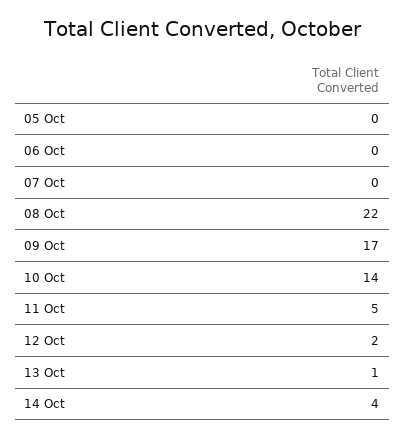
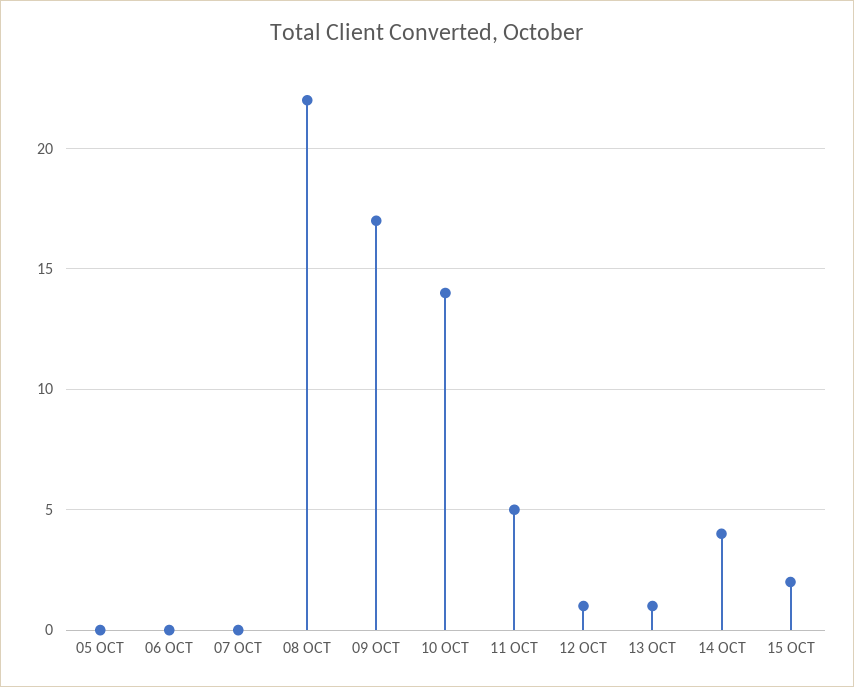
12 Oct: 2 -> 1
15 OCT: none -> 2

